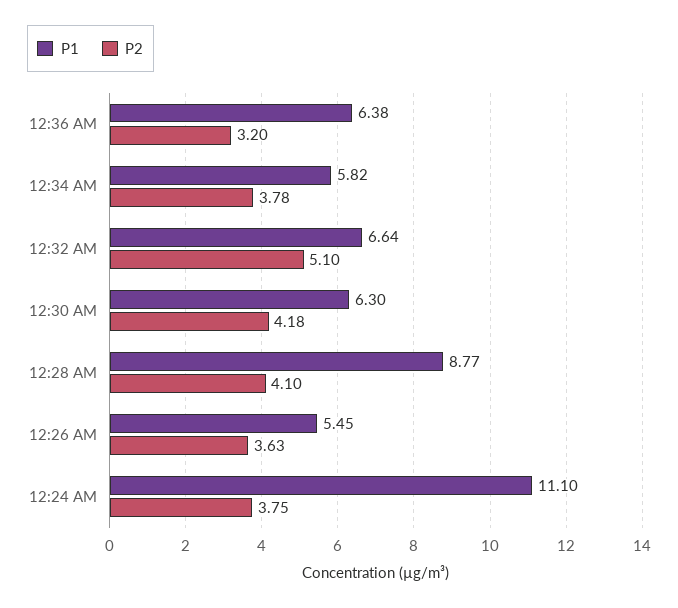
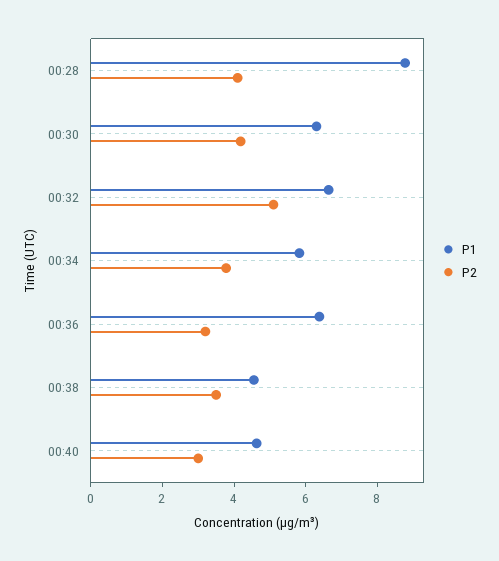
P1, 12:26 AM: 5.45 -> none
P2, 12:26 AM: 3.63 -> none
P1, 12:24 AM: 11.1 -> none
P2, 12:24 AM: 3.75 -> none
P1, 00:38: none -> 4.5
P2, 00:38: none -> 3.5
P1, 00:40: none -> 4.5
P2, 00:40: none -> 3

